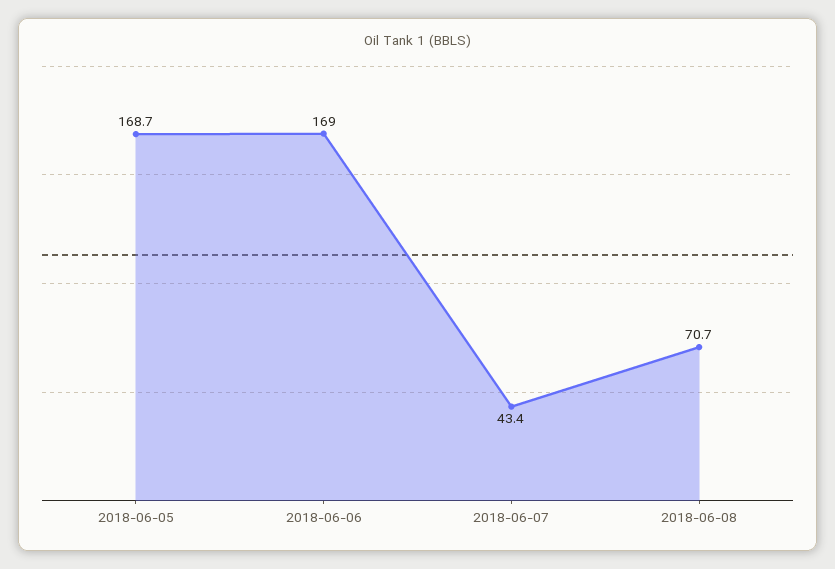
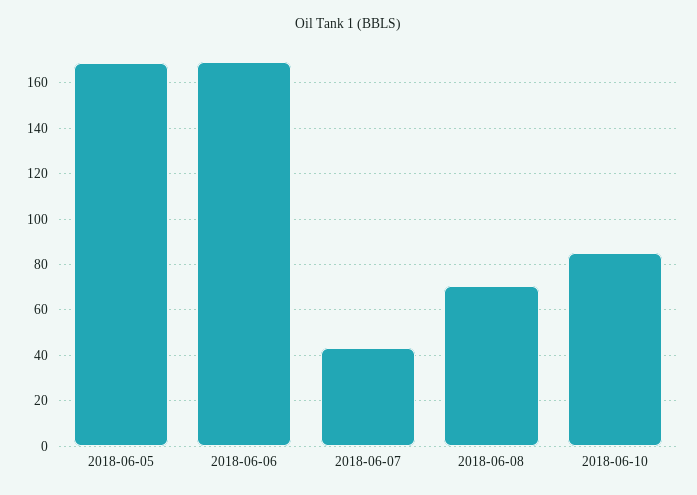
2018-06-10: none -> 85

